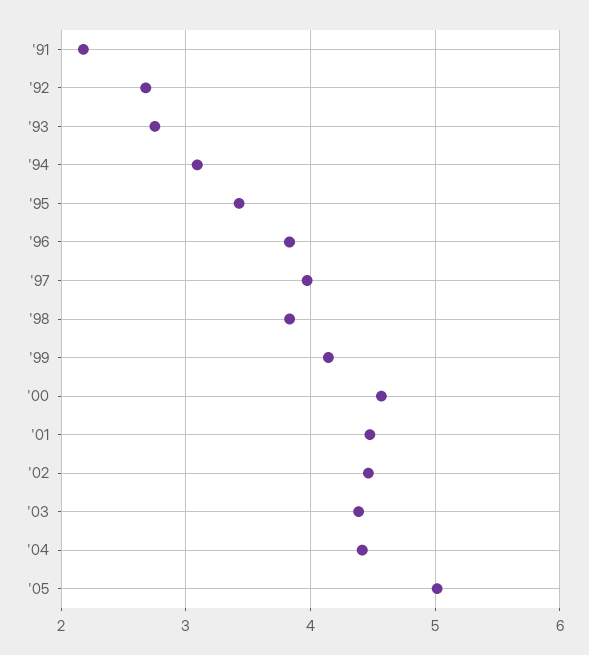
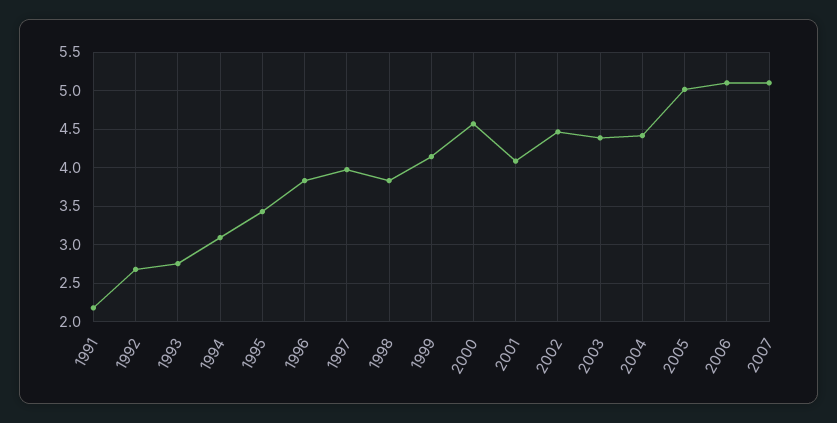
'01: 4.5 -> 4.1
2006: none -> 5.1
2007: none -> 5.1

